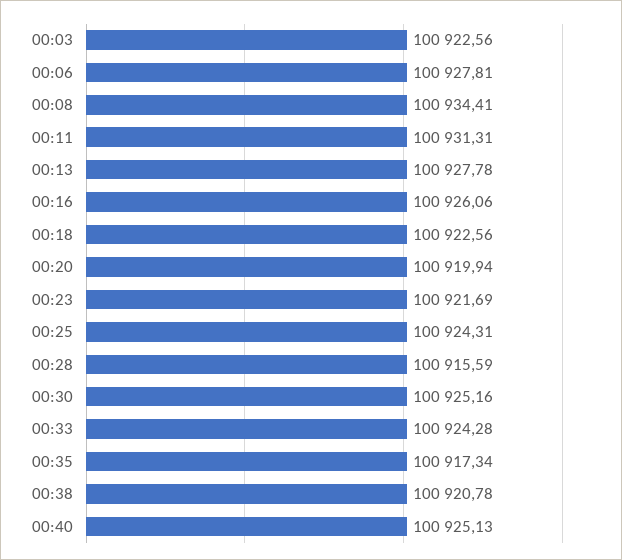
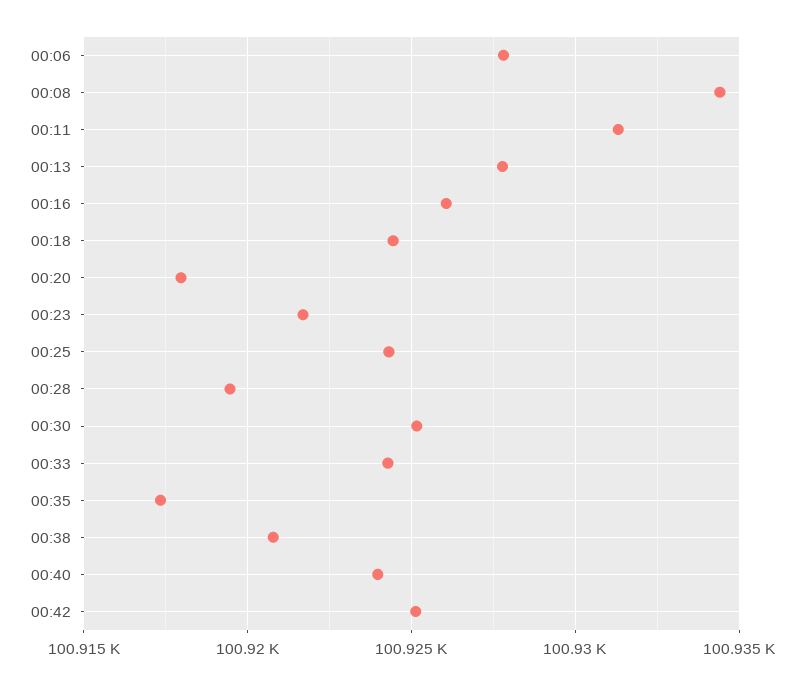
00:03: 100922.56 -> none
00:18: 100922.56 -> 100924.5
00:20: 100919.94 -> 100918
00:28: 100915.59 -> 100919.5
00:40: 100925.13 -> 100924
00:42: none -> 100925

